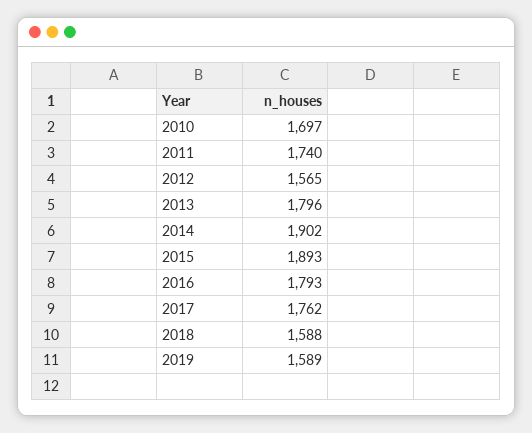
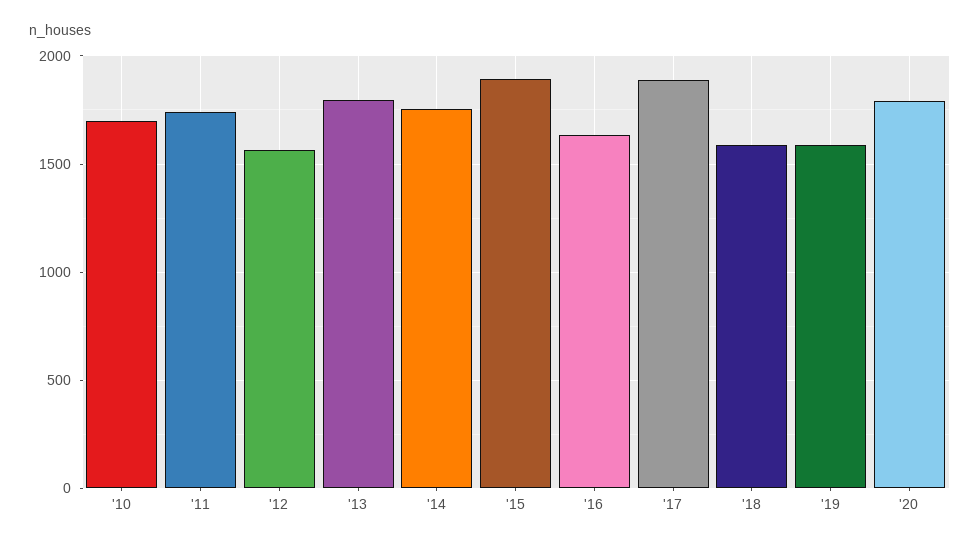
2014: 1902 -> 1750
2016: 1793 -> 1650
2017: 1762 -> 1900
'20: none -> 1800

